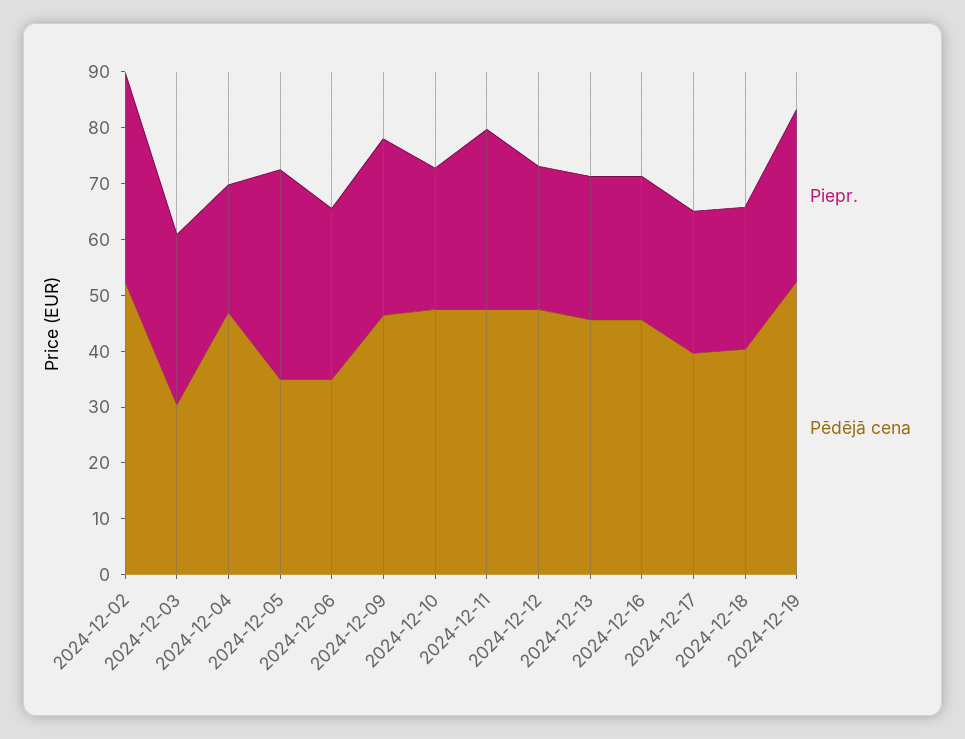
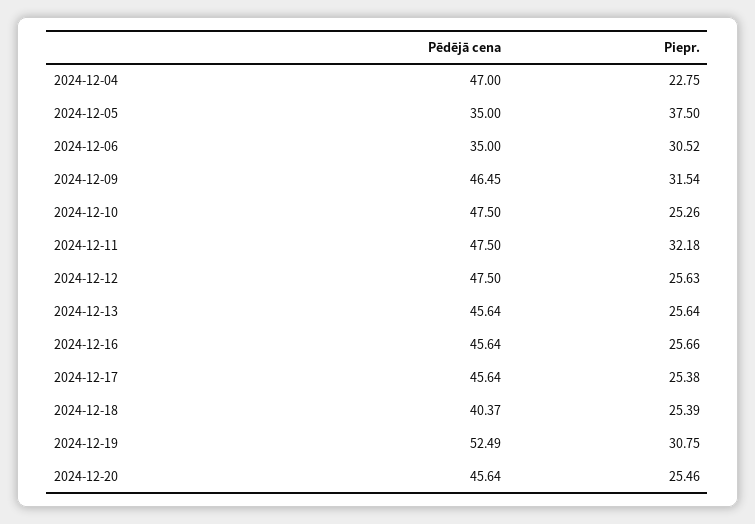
Piepr., 2024-12-02: 38 -> none
Pēdējā cena, 2024-12-02: 52 -> none
Piepr., 2024-12-03: 30 -> none
Pēdējā cena, 2024-12-03: 30 -> none
Pēdējā cena, 2024-12-17: 40 -> 45.64
Pēdējā cena, 2024-12-20: none -> 45.64
Piepr., 2024-12-20: none -> 25.46

